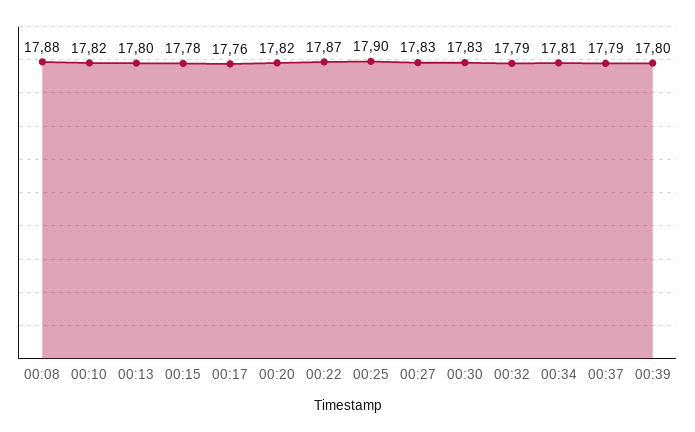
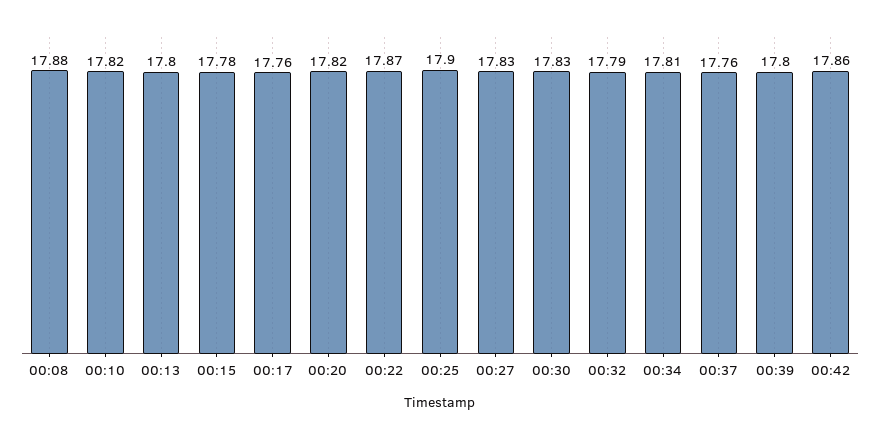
00:37: 17.79 -> 17.76
00:42: none -> 17.86

